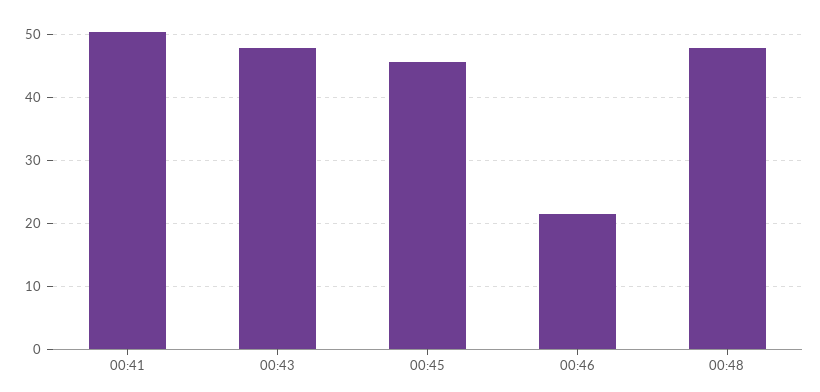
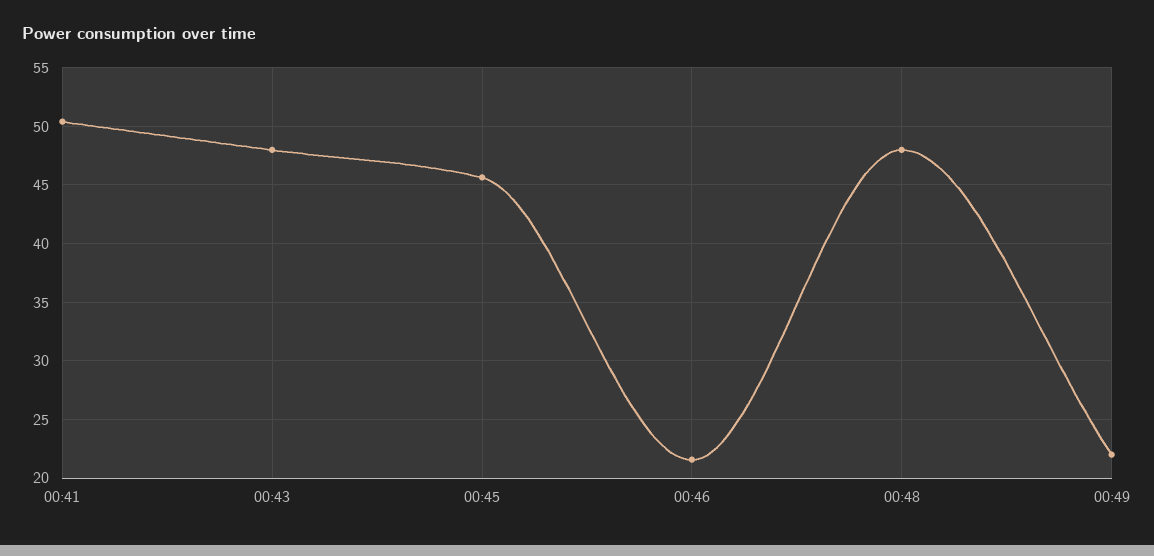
00:49: none -> 22

